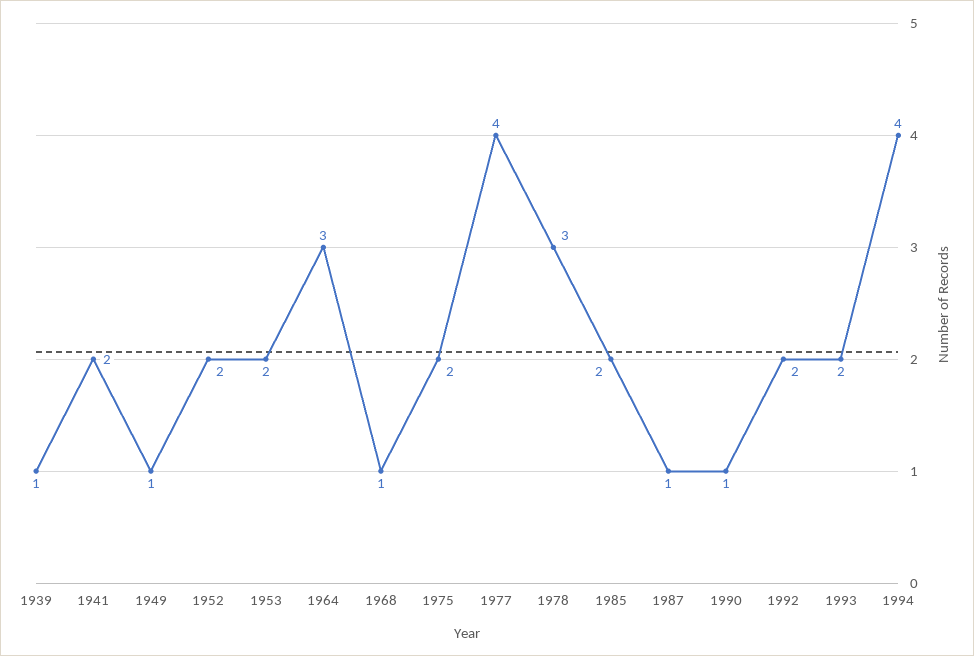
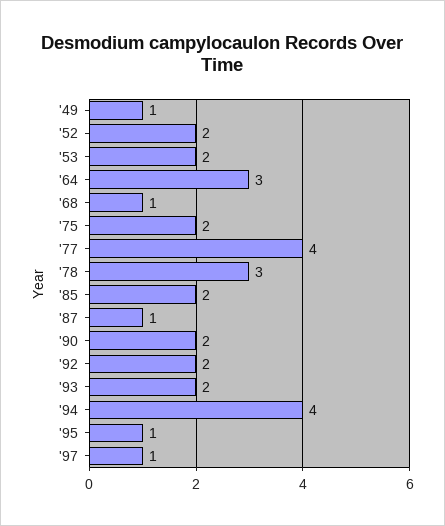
1939: 1 -> none
1941: 2 -> none
1990: 1 -> 2
'95: none -> 1
'97: none -> 1

